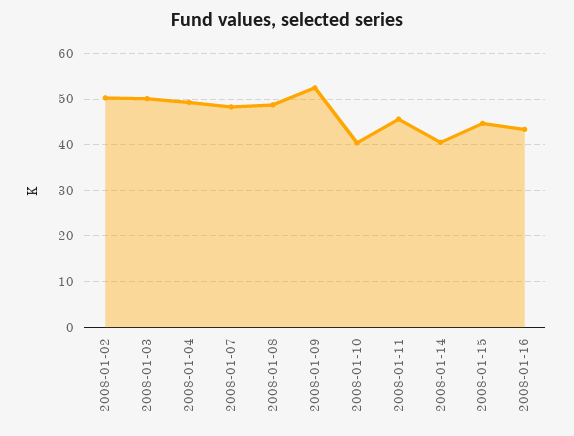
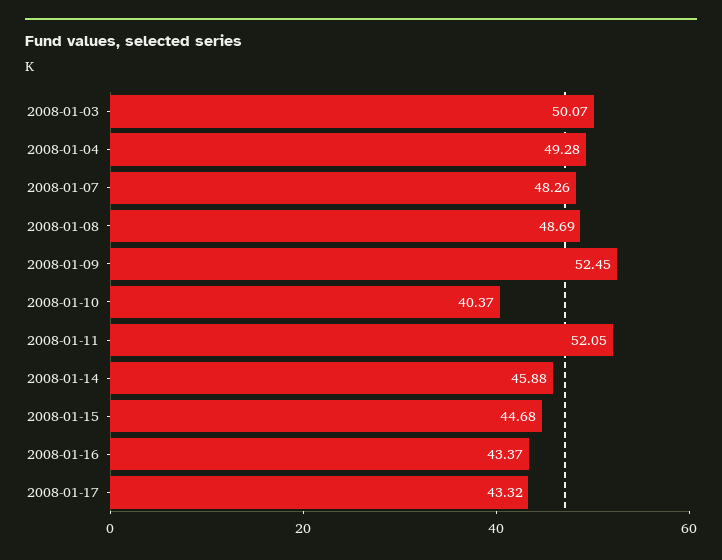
2008-01-02: 50 -> none
2008-01-11: 46 -> 52.05
2008-01-14: 40 -> 45.88
2008-01-17: none -> 43.32

